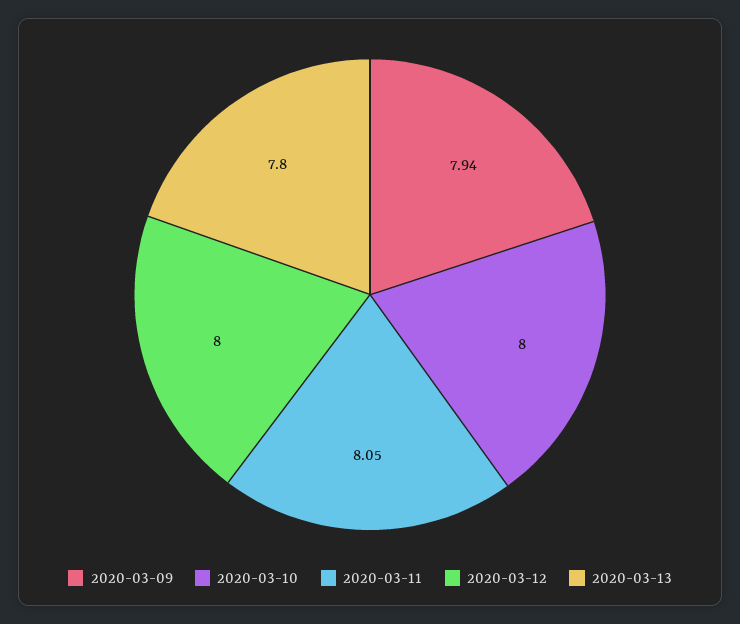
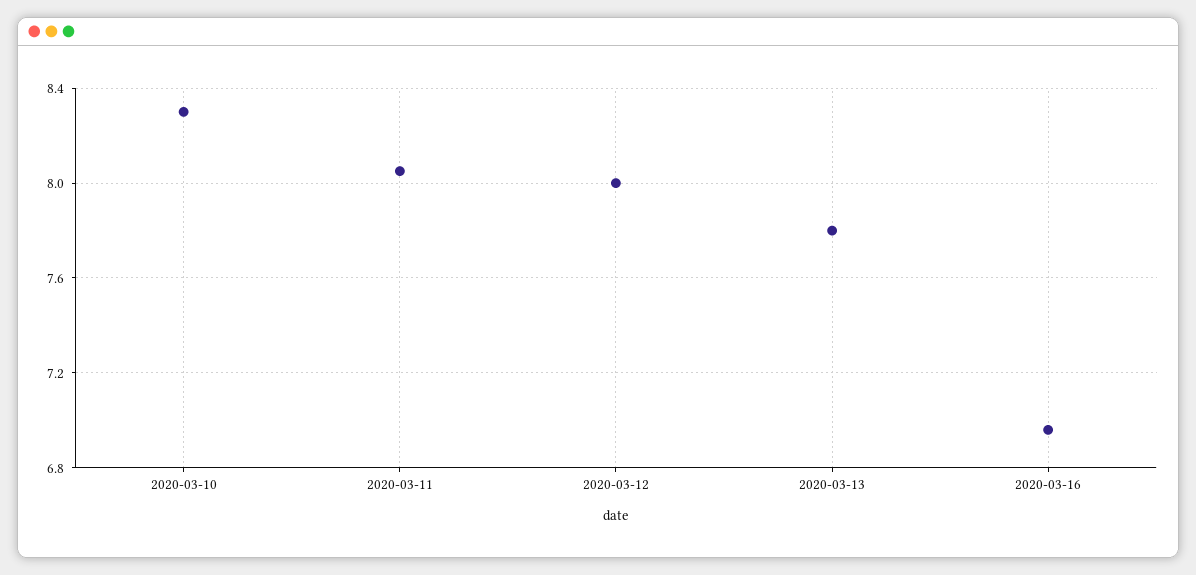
2020-03-09: 7.94 -> none
2020-03-10: 8 -> 8.3
2020-03-16: none -> 6.95

